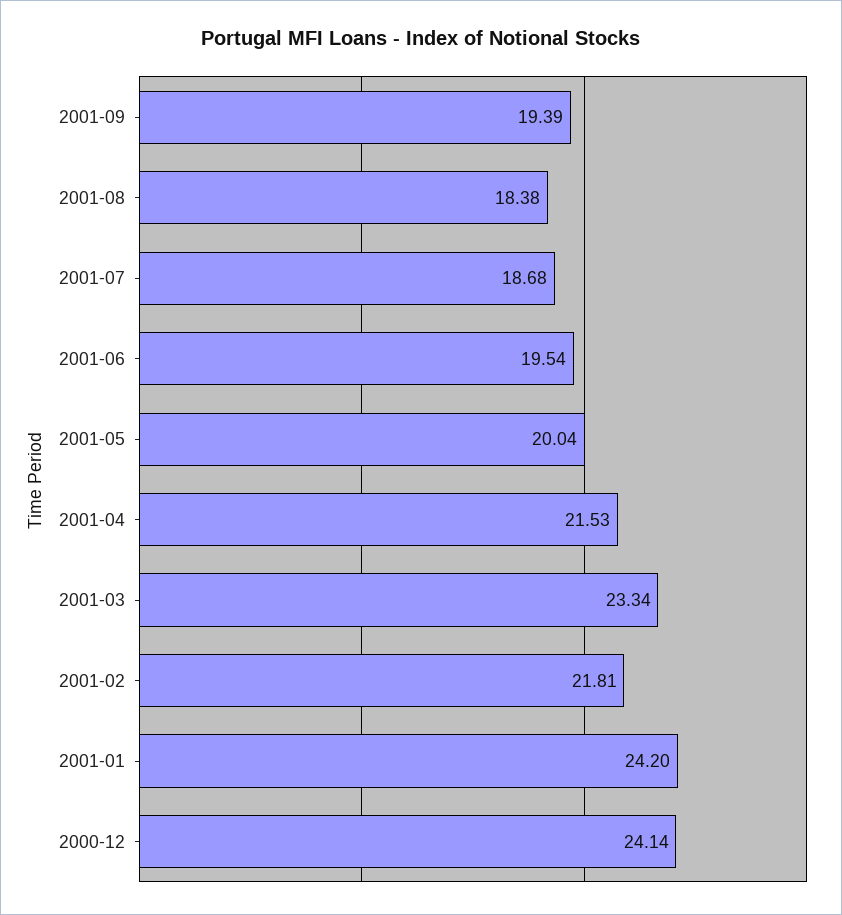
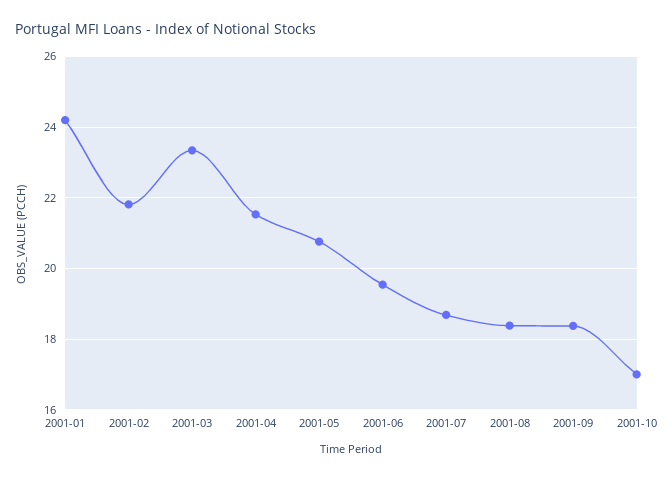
2001-09: 19.39 -> 18.4
2001-05: 20.04 -> 20.8
2000-12: 24.14 -> none
2001-10: none -> 17

